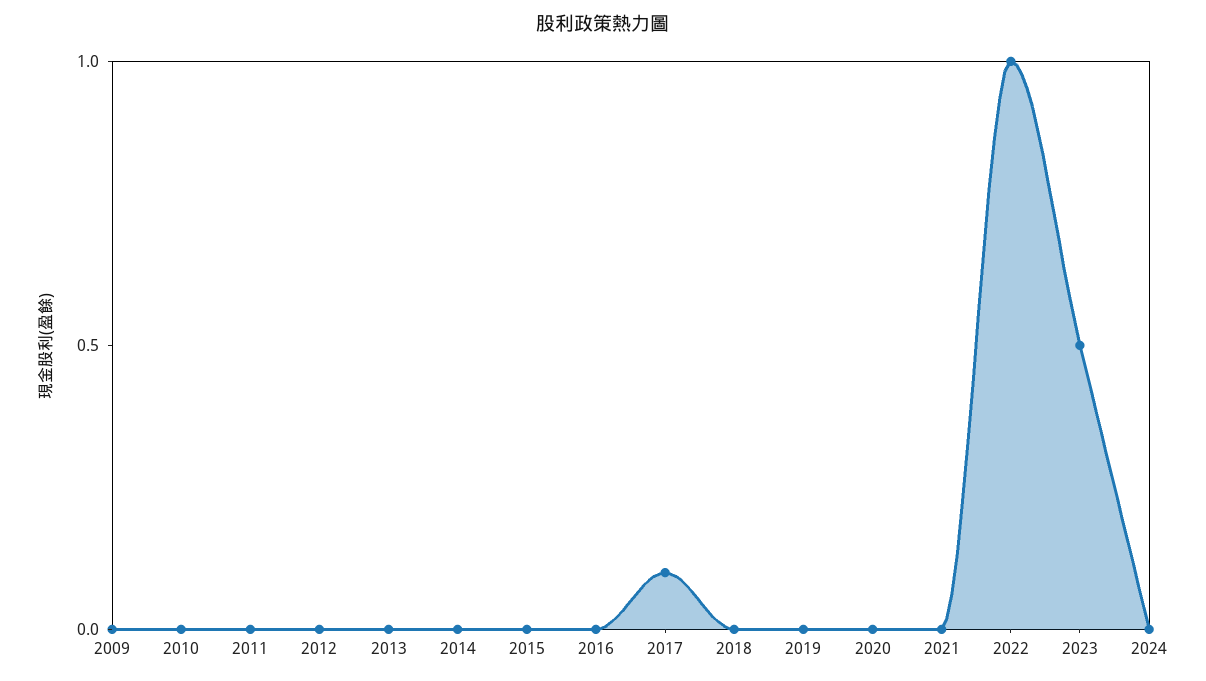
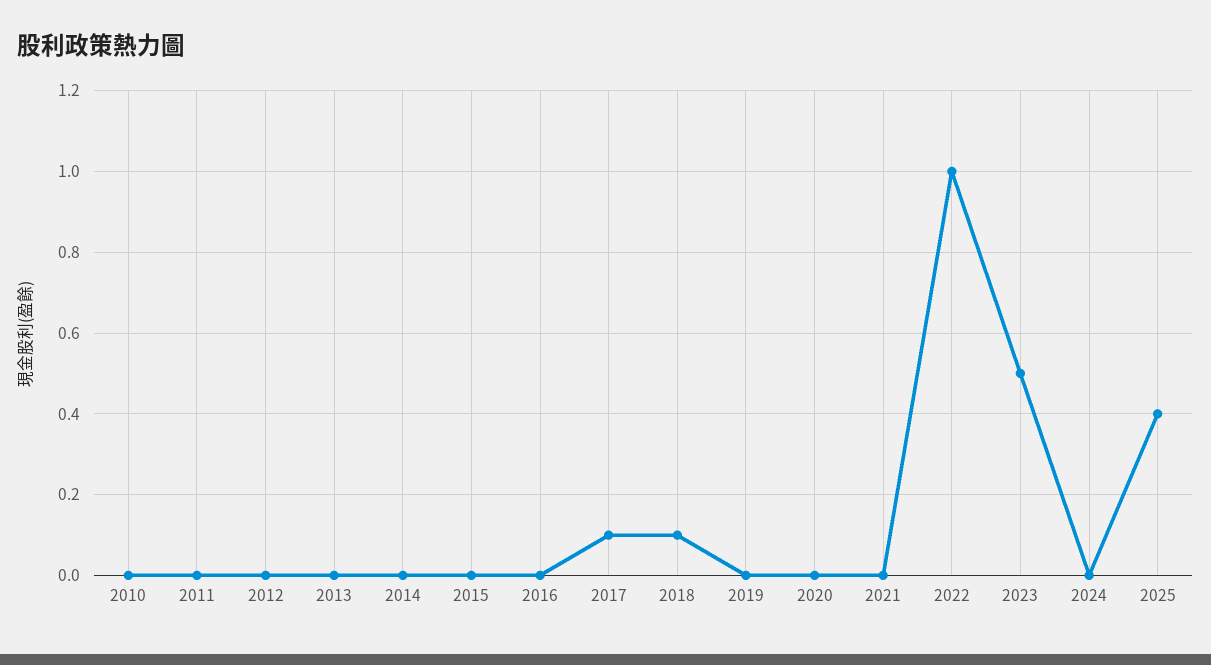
2009: 0 -> none
2018: 0 -> 0.1
2025: none -> 0.4

